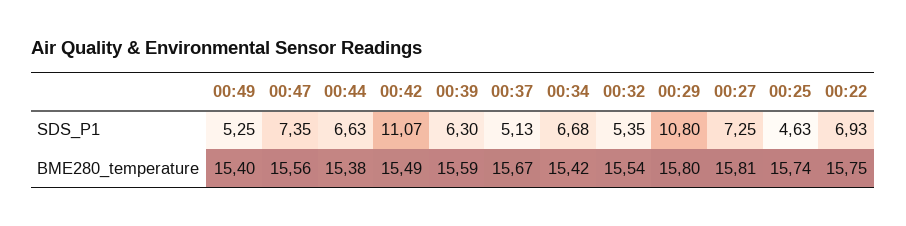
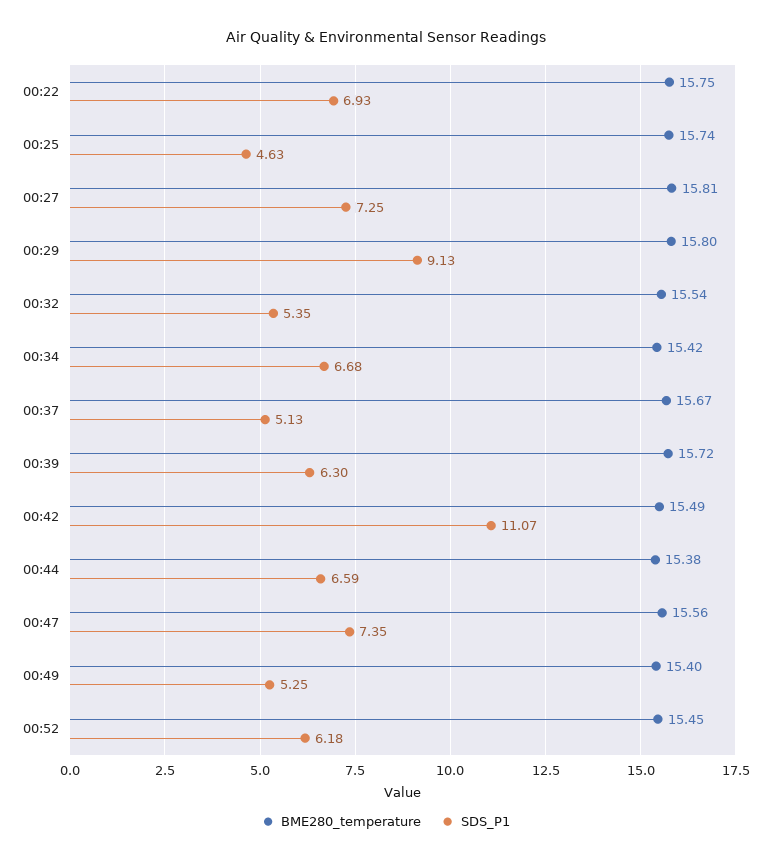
SDS_P1, 00:44: 6.63 -> 6.59
SDS_P1, 00:29: 10.8 -> 9.13
BME280_temperature, 00:39: 15.59 -> 15.72
BME280_temperature, 00:52: none -> 15.45
SDS_P1, 00:52: none -> 6.18

